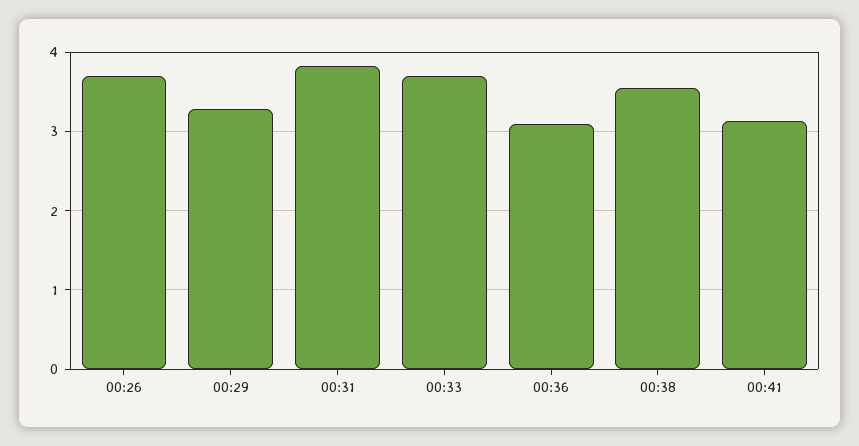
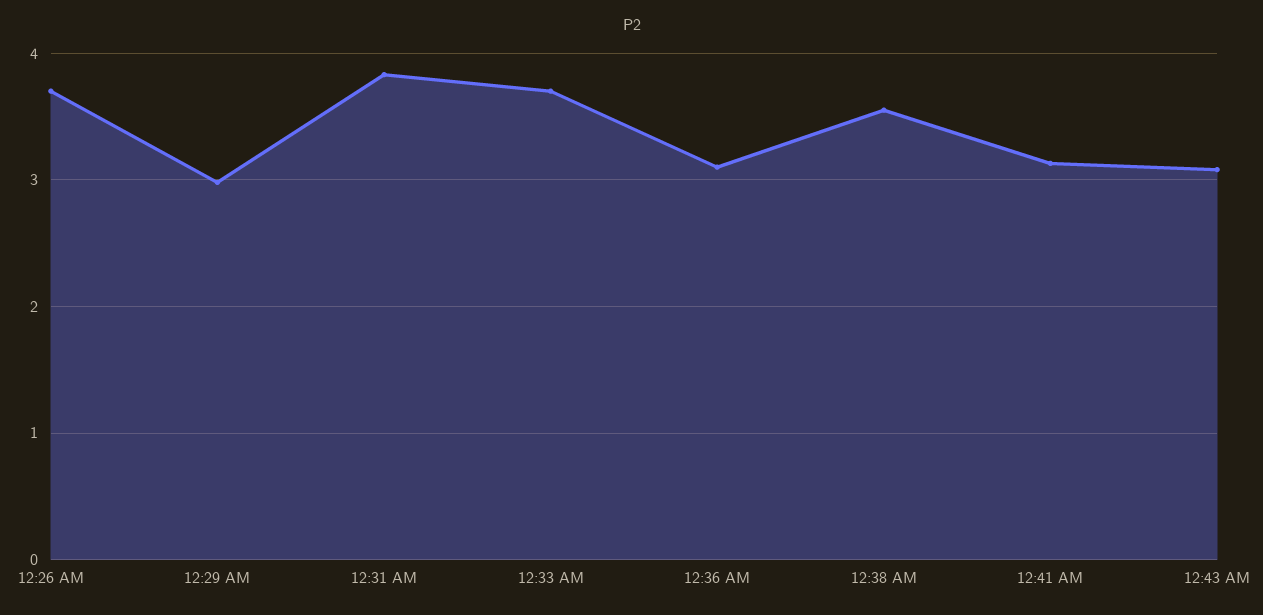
00:29: 3.3 -> 3
12:43 AM: none -> 3.1

